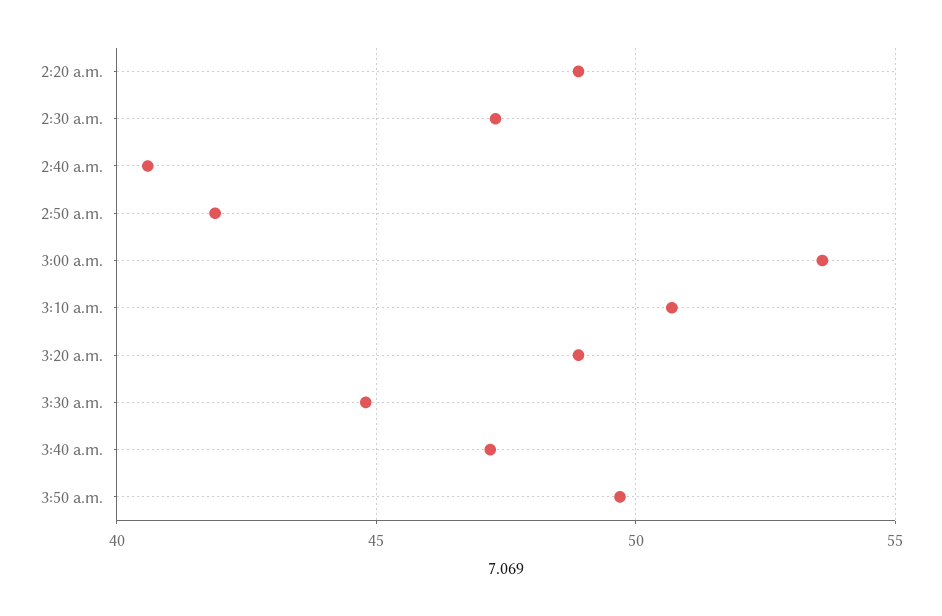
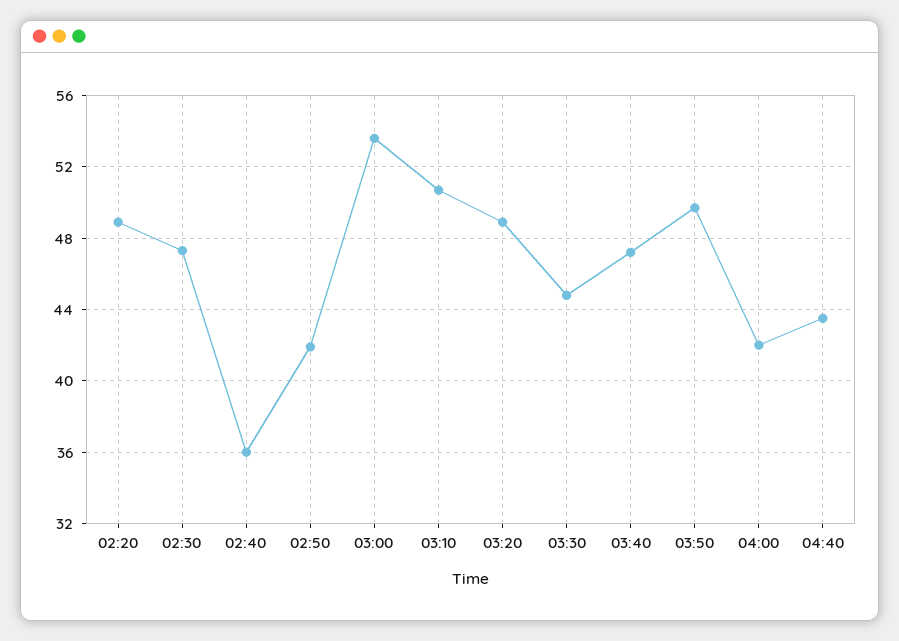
2:40 a.m.: 40.5 -> 36
04:00: none -> 42
04:40: none -> 43.5

